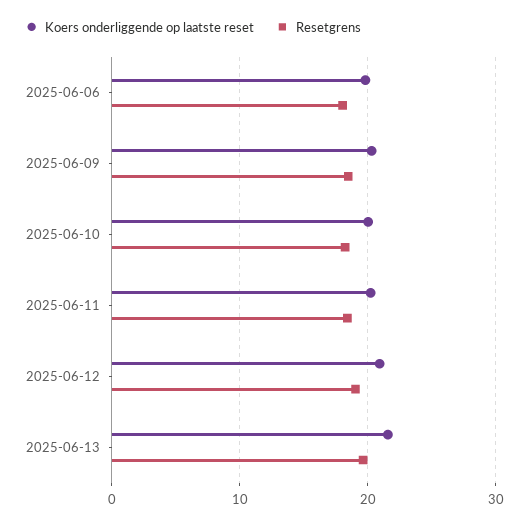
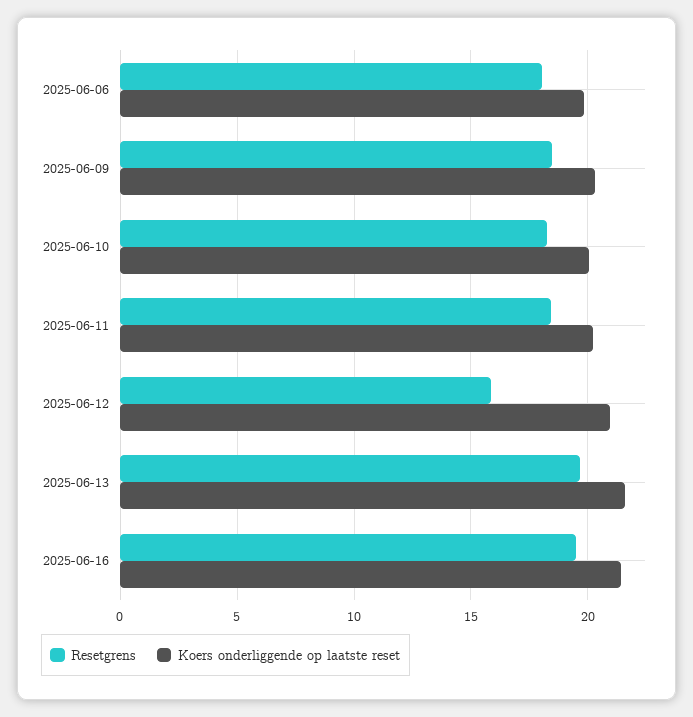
Resetgrens, 2025-06-12: 19 -> 16
Resetgrens, 2025-06-16: none -> 19.5
Koers onderliggende op laatste reset, 2025-06-16: none -> 21.5

